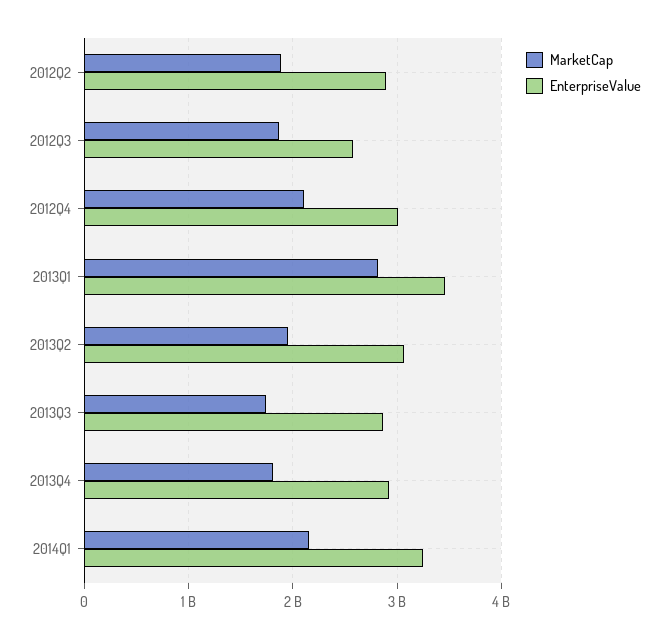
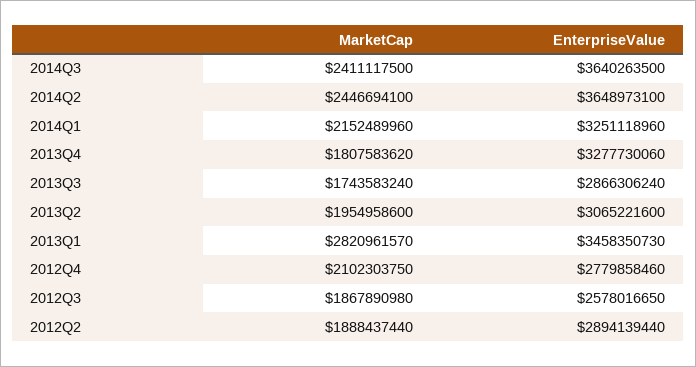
EnterpriseValue, 2012Q4: 3000000000 -> 2779858460
EnterpriseValue, 2013Q4: 2900000000 -> 3277730060
MarketCap, 2014Q3: none -> 2411117500
EnterpriseValue, 2014Q3: none -> 3640263500
MarketCap, 2014Q2: none -> 2446694100
EnterpriseValue, 2014Q2: none -> 3648973100

